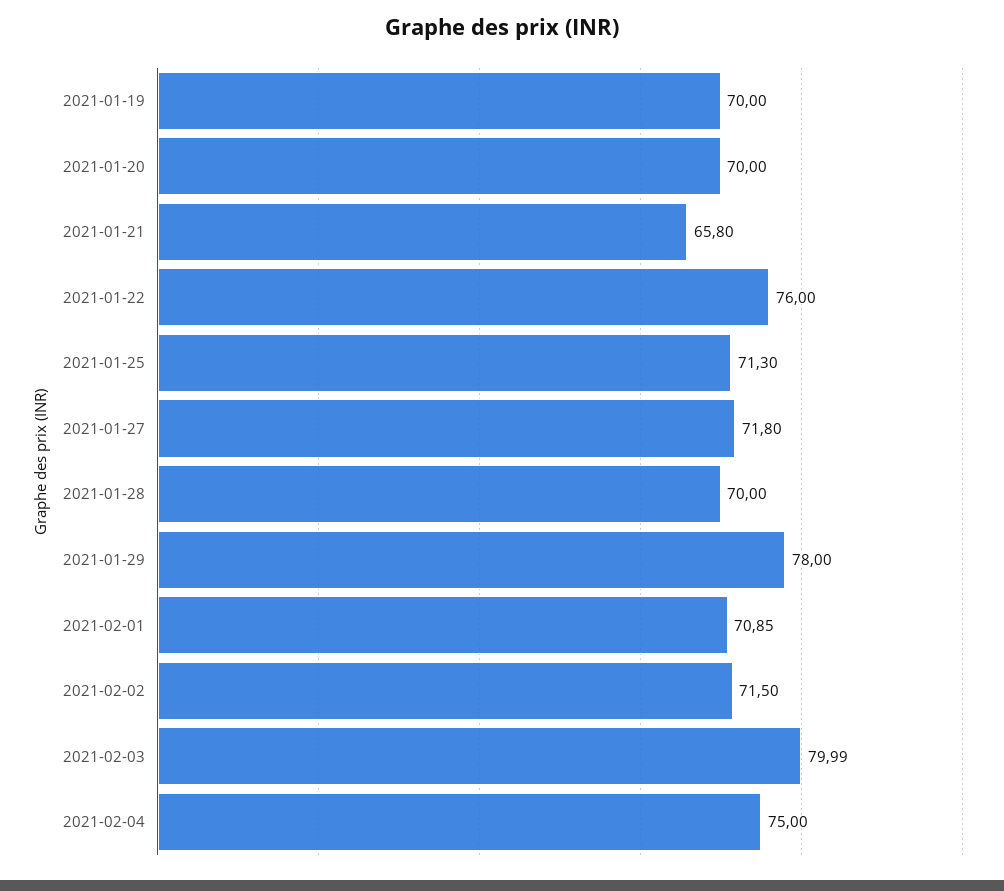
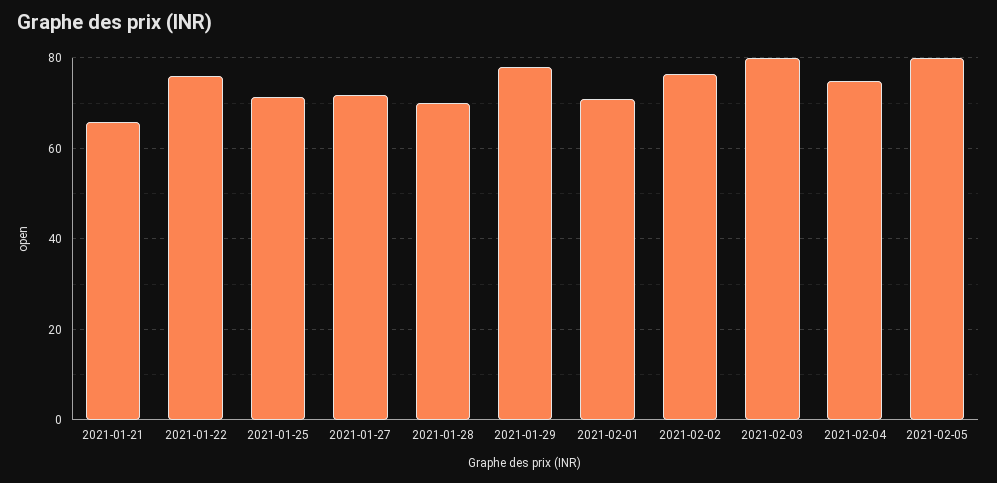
2021-01-19: 70 -> none
2021-01-20: 70 -> none
2021-02-02: 71.5 -> 76
2021-02-05: none -> 80

